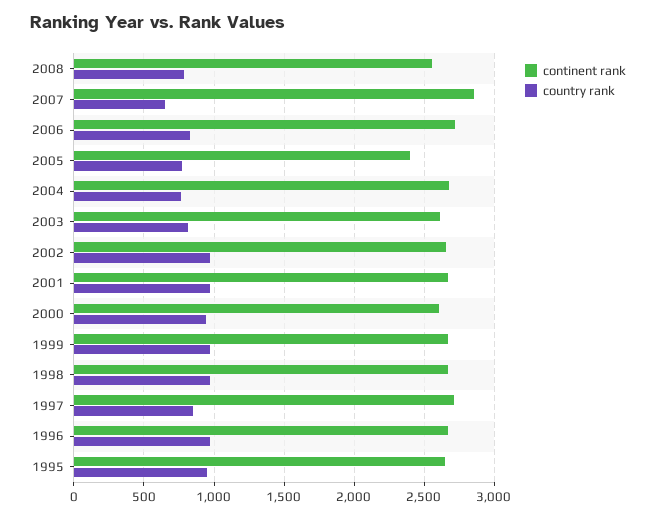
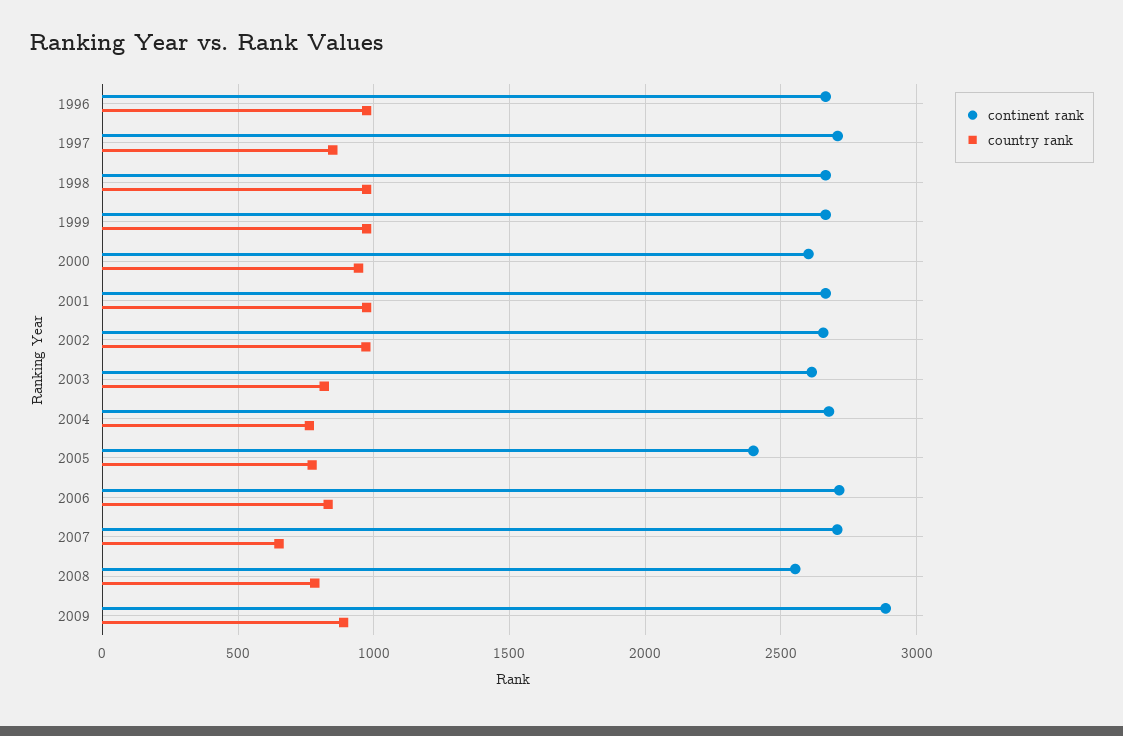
continent rank, 2007: 2850 -> 2700
continent rank, 1995: 2650 -> none
country rank, 1995: 950 -> none
continent rank, 2009: none -> 2900
country rank, 2009: none -> 900

